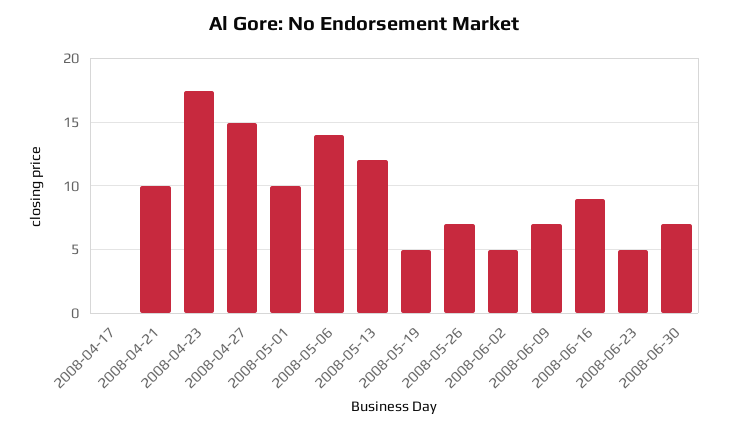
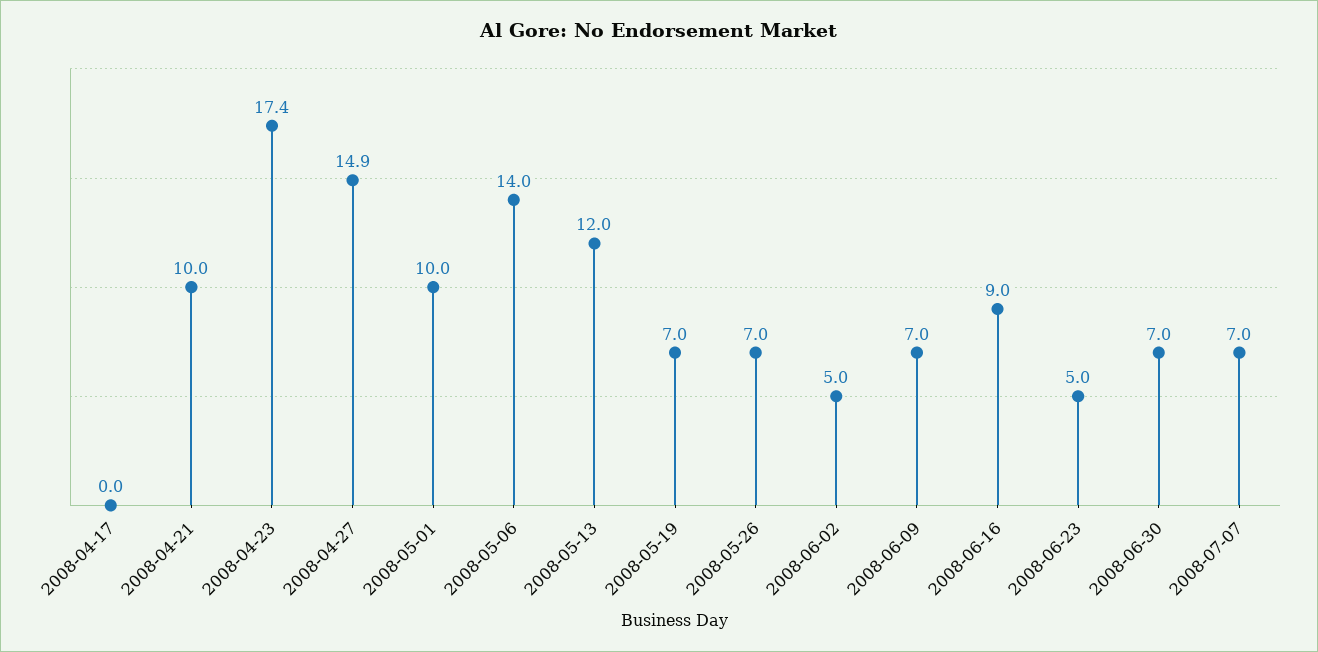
2008-05-19: 5 -> 7
2008-07-07: none -> 7

